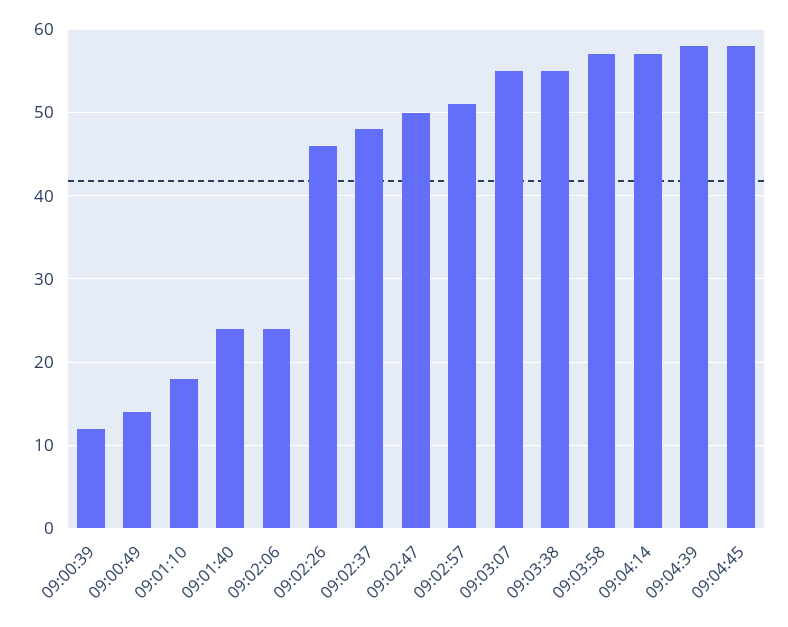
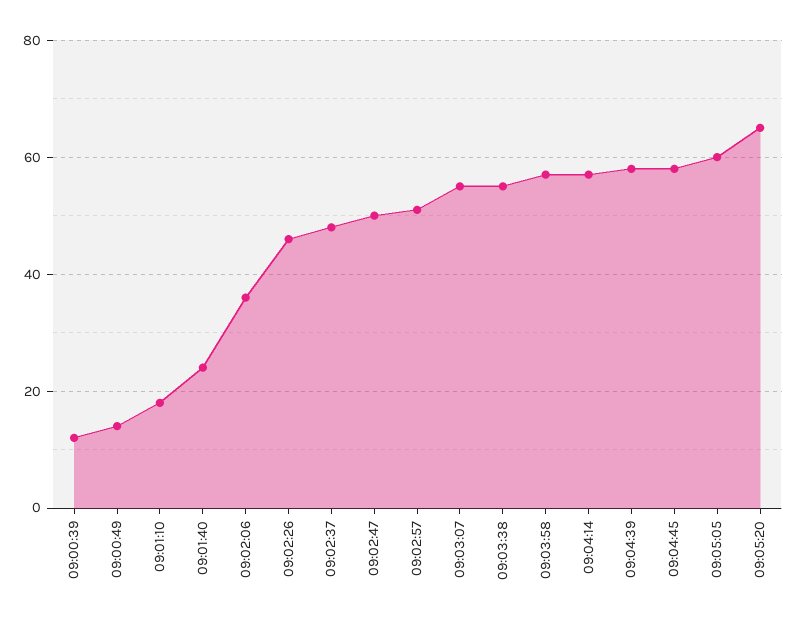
09:02:06: 24 -> 35
09:05:05: none -> 60
09:05:20: none -> 65

